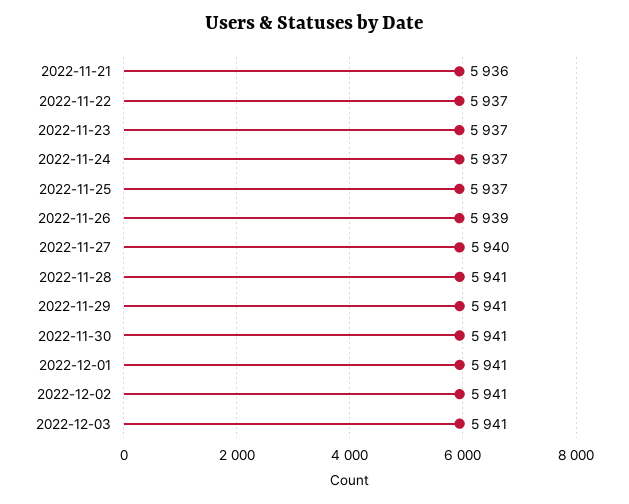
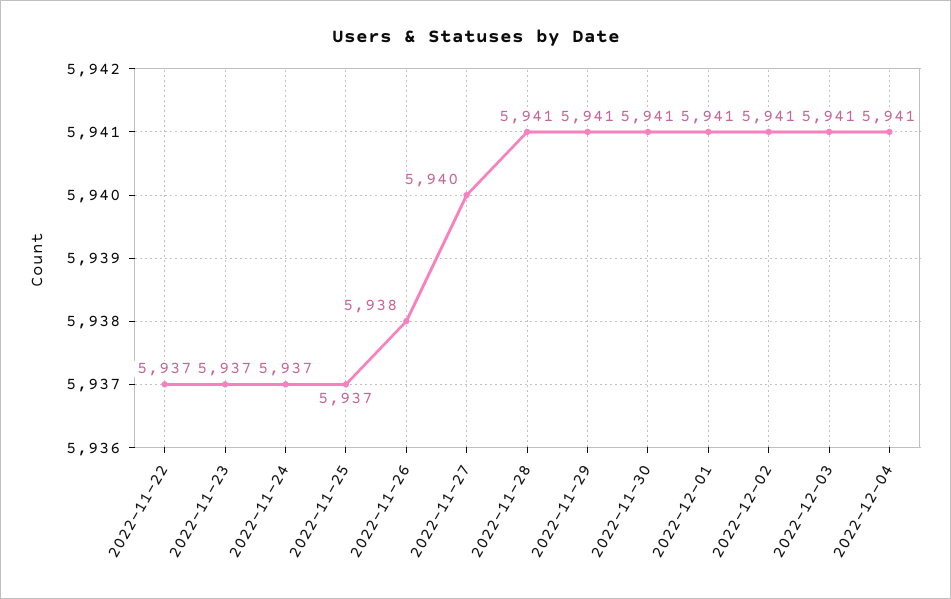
2022-11-21: 5936 -> none
2022-11-26: 5939 -> 5938
2022-12-04: none -> 5941

